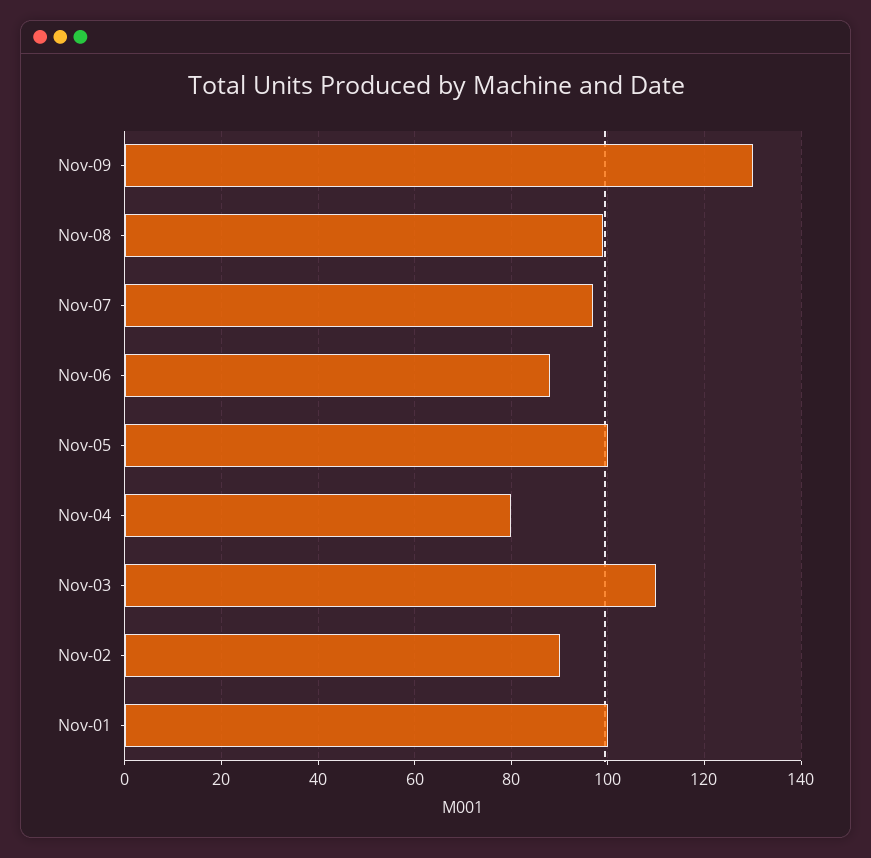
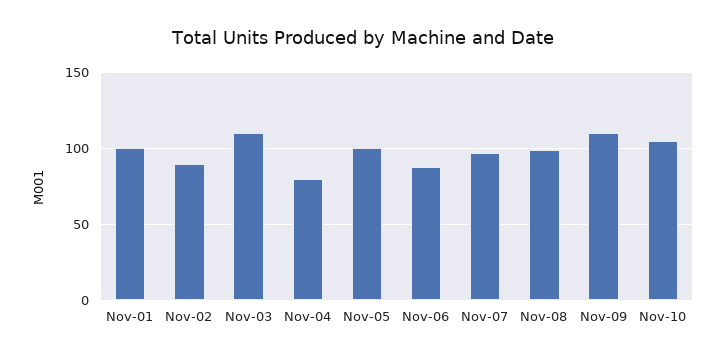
Nov-09: 130 -> 110
Nov-10: none -> 105

